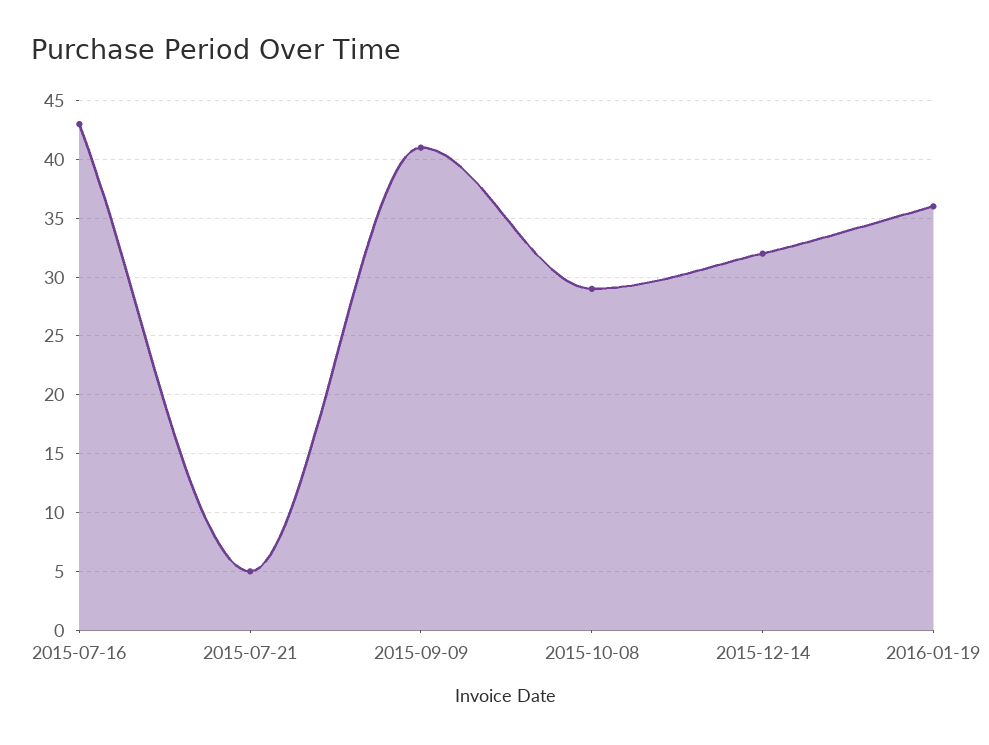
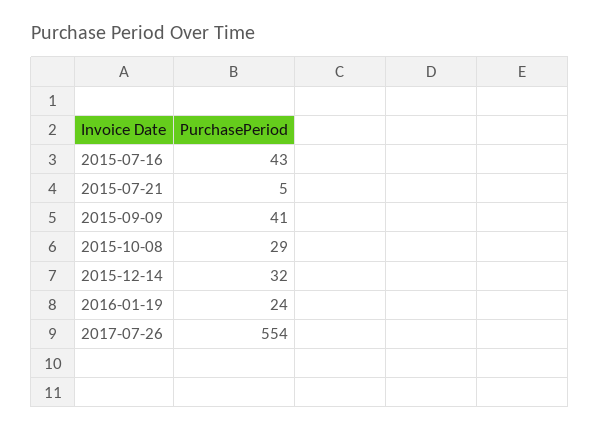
2016-01-19: 36 -> 24
2017-07-26: none -> 554

